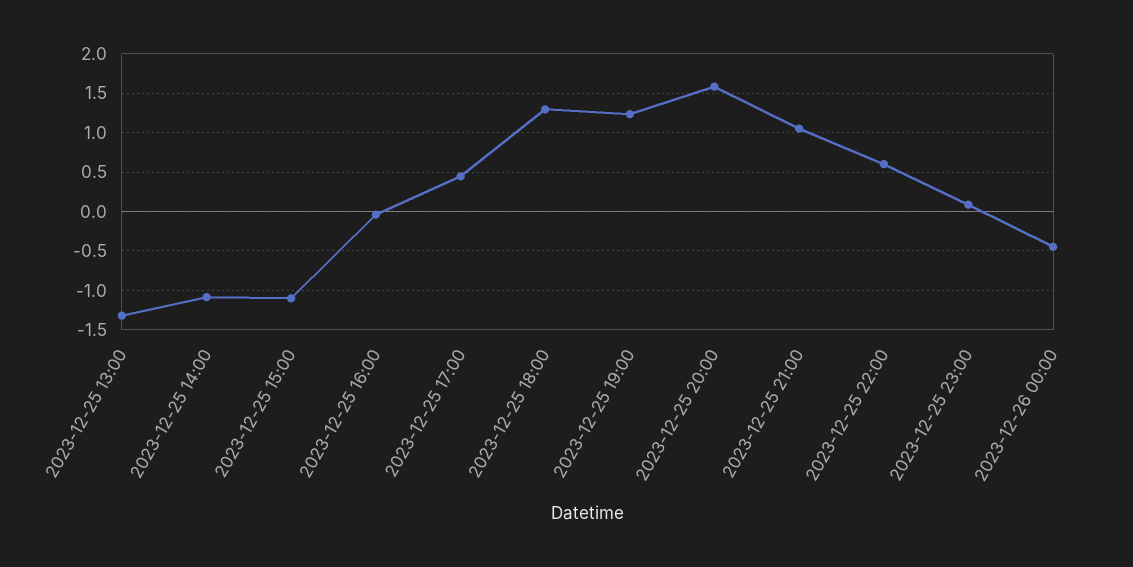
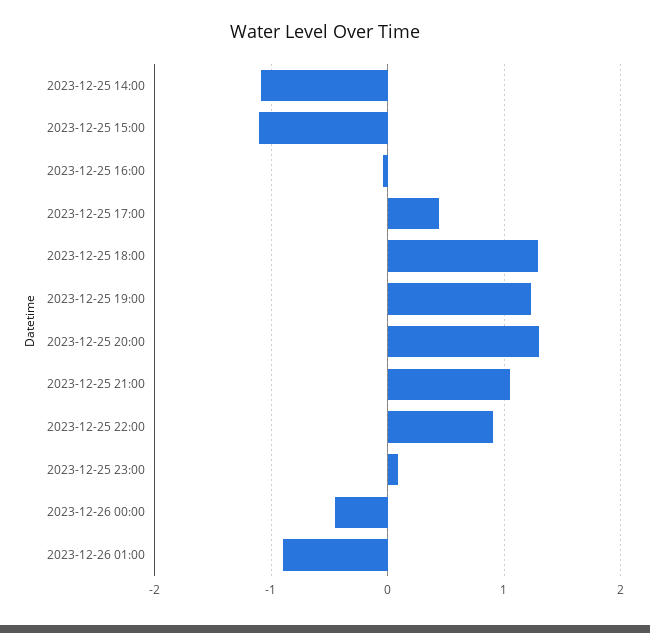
2023-12-25 13:00: -1.3 -> none
2023-12-25 20:00: 1.6 -> 1.3
2023-12-25 22:00: 0.6 -> 0.9
2023-12-26 01:00: none -> -0.9

